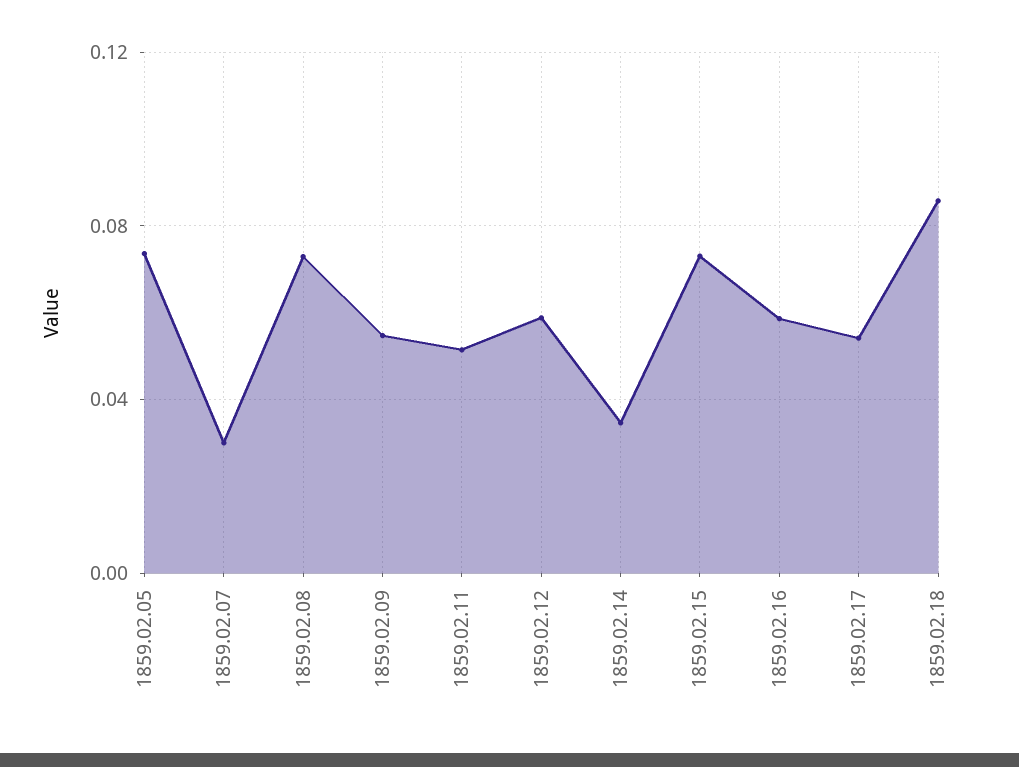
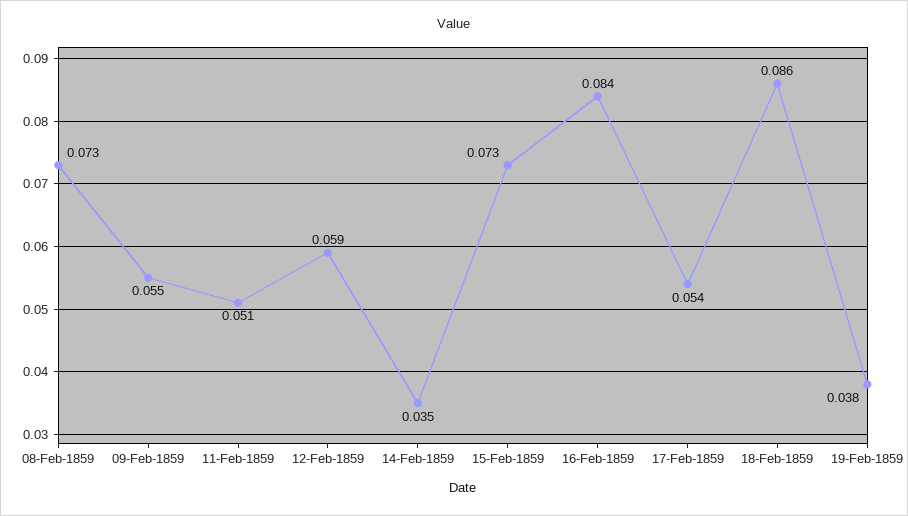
1859.02.05: 0.075 -> none
1859.02.07: 0.03 -> none
1859.02.16: 0.06 -> 0.084
19-Feb-1859: none -> 0.038

